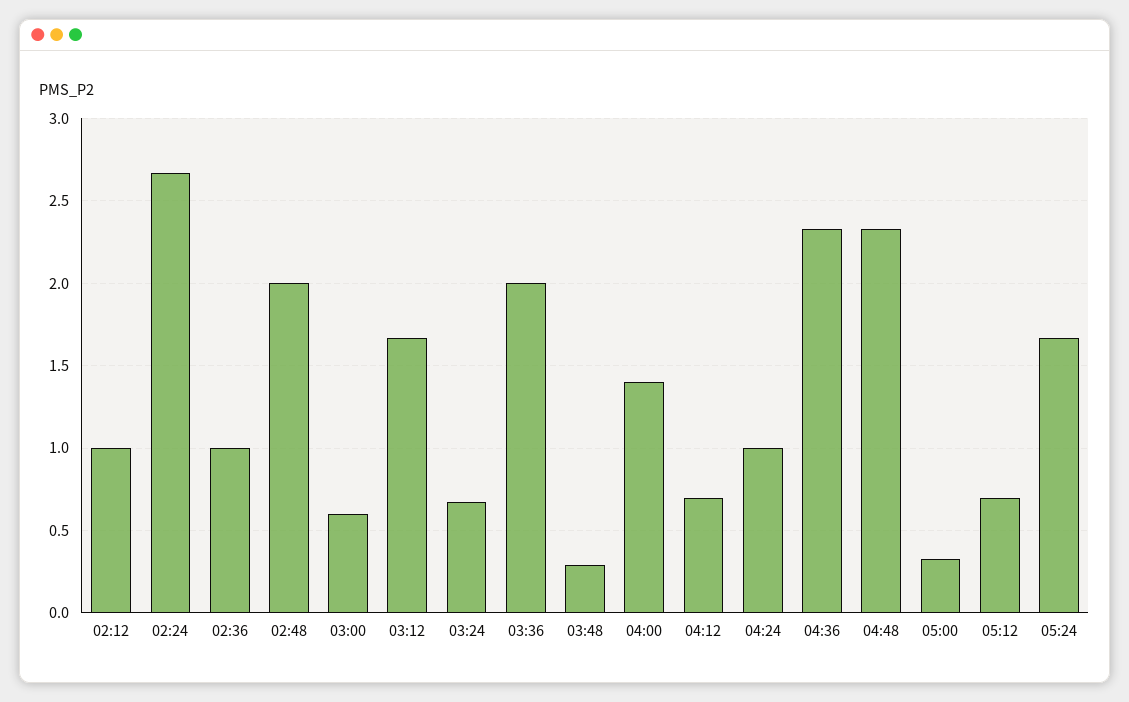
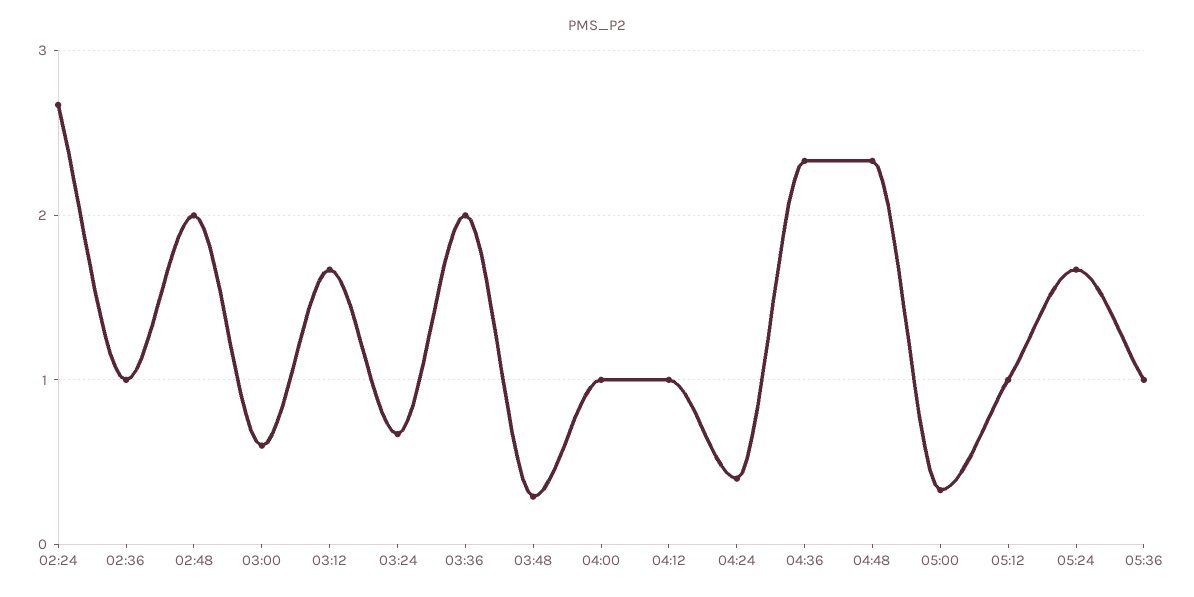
02:12: 1 -> none
04:00: 1.4 -> 1
04:12: 0.7 -> 1
04:24: 1 -> 0.4
05:12: 0.7 -> 1
05:36: none -> 1

